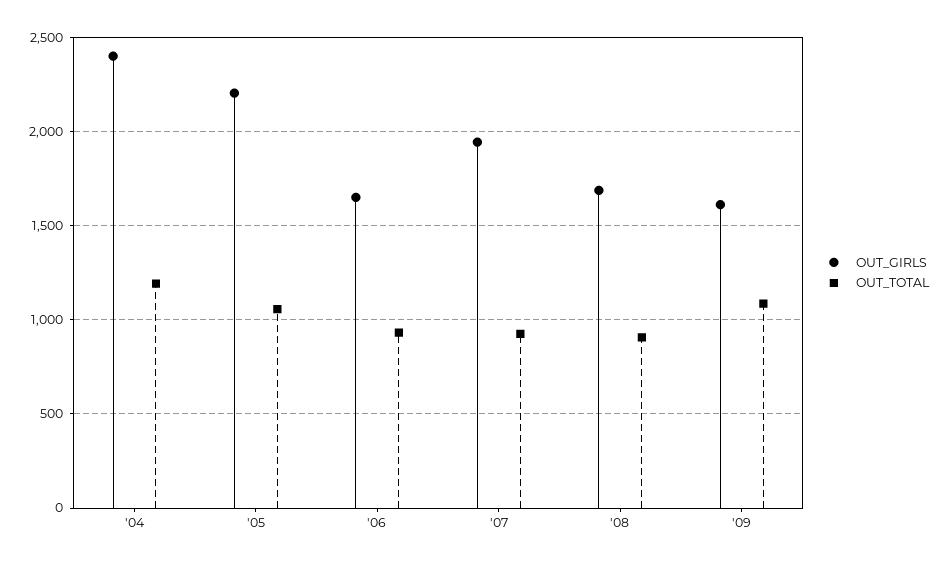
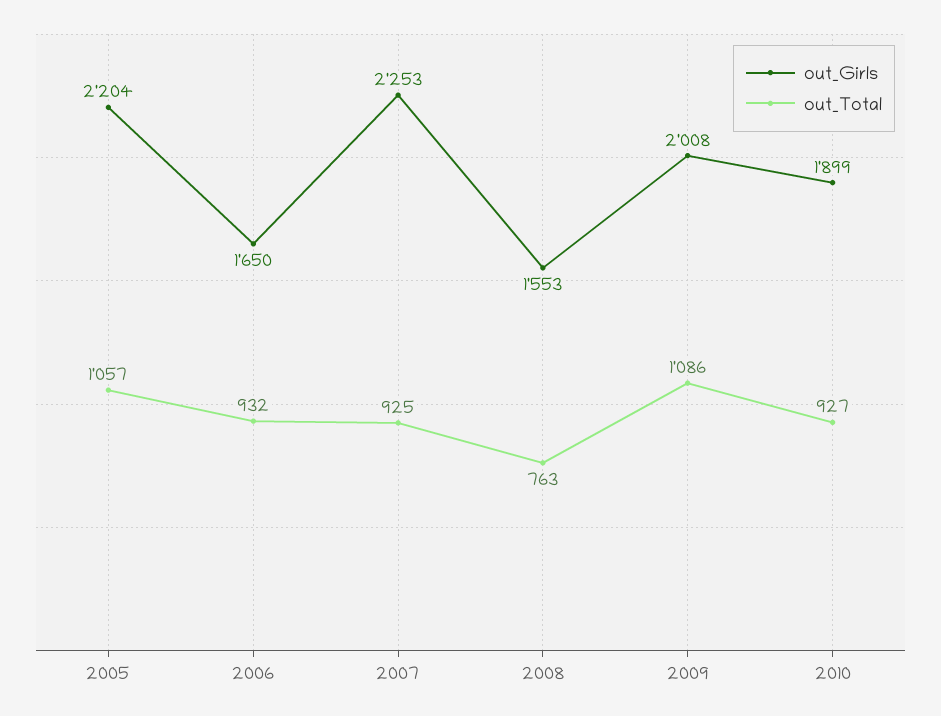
OUT_GIRLS, '04: 2400 -> none
OUT_TOTAL, '04: 1200 -> none
OUT_GIRLS, '07: 1950 -> 2253
OUT_GIRLS, '08: 1700 -> 1553
OUT_TOTAL, '08: 900 -> 763
OUT_GIRLS, '09: 1600 -> 2008
OUT_GIRLS, 2010: none -> 1899
OUT_TOTAL, 2010: none -> 927

